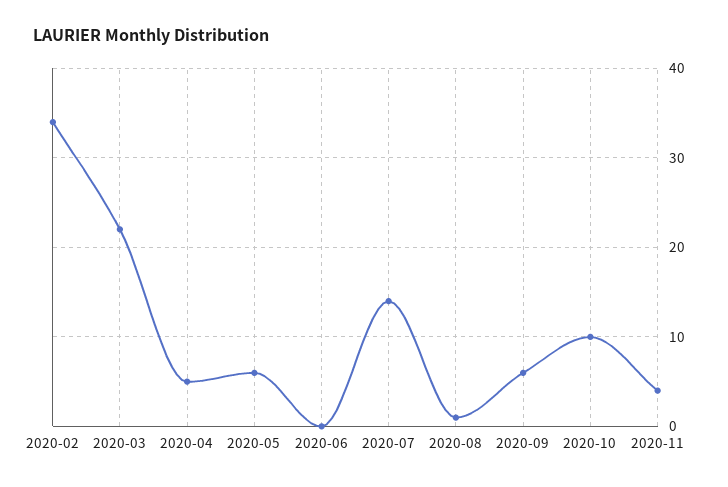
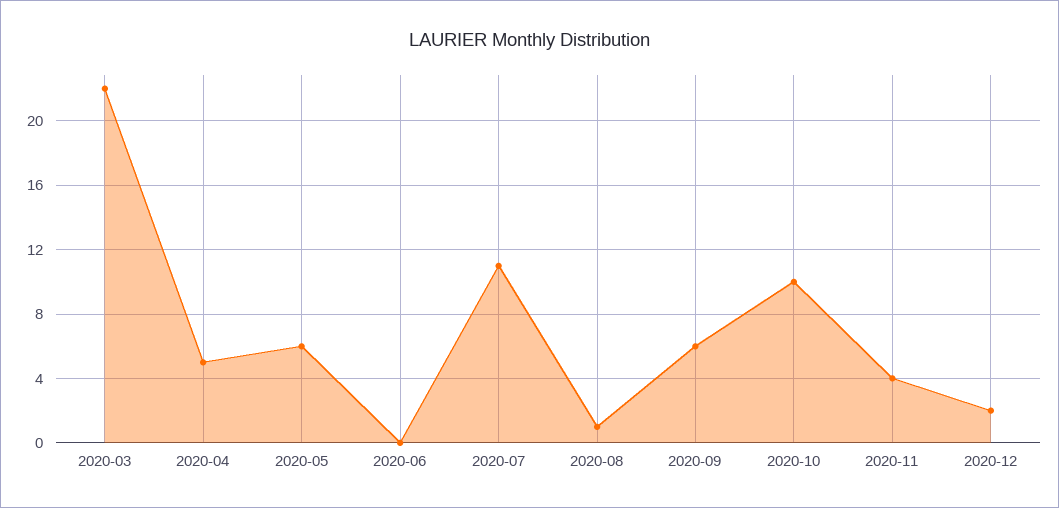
2020-02: 34 -> none
2020-07: 14 -> 11
2020-12: none -> 2

